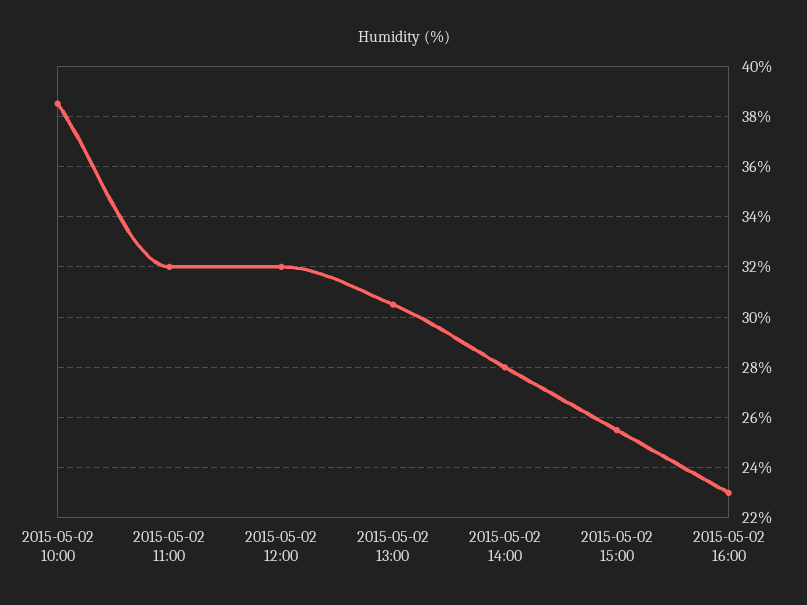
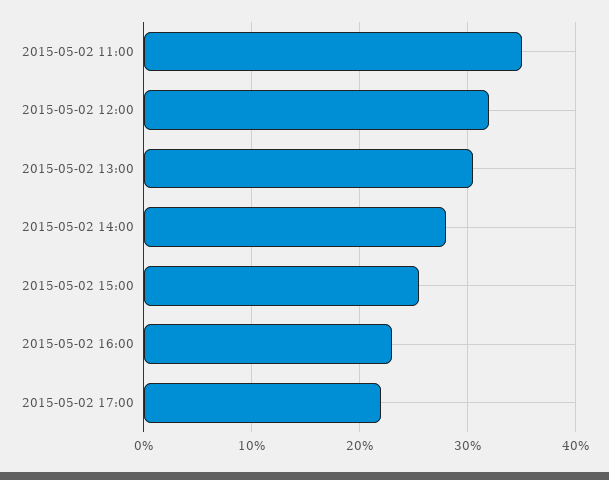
2015-05-02 10:00: 38.5 -> none
2015-05-02 11:00: 32 -> 35
2015-05-02 17:00: none -> 22

